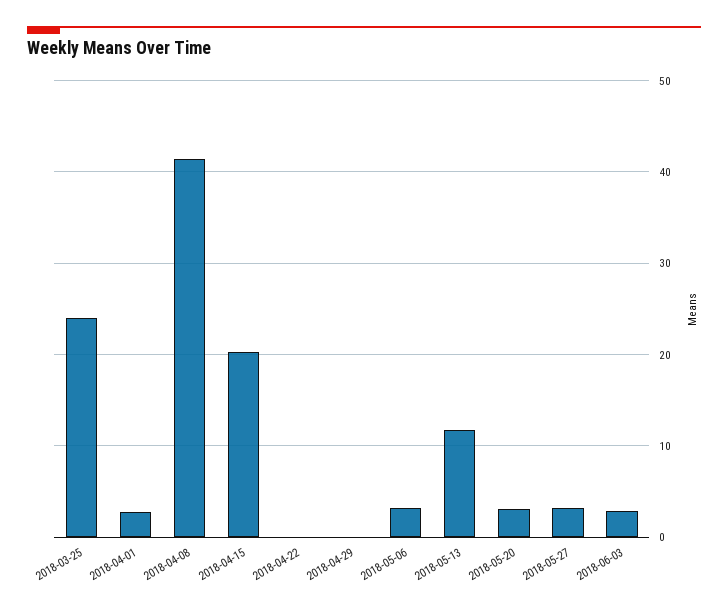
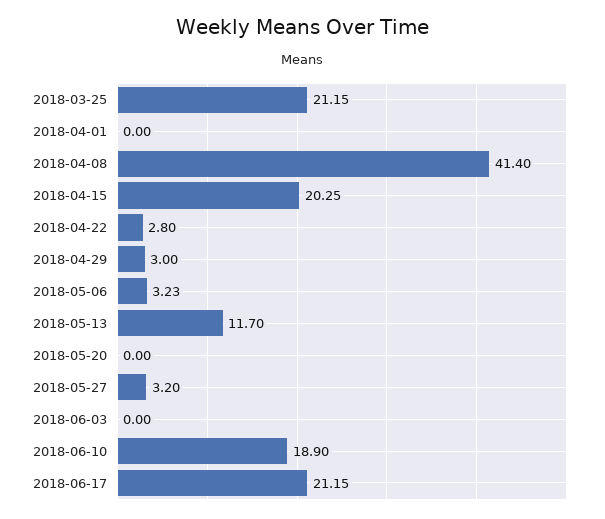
2018-03-25: 24 -> 21.15
2018-04-01: 3 -> 0
2018-04-22: 0 -> 2.8
2018-04-29: 0 -> 3
2018-05-20: 3 -> 0
2018-06-03: 3 -> 0
2018-06-10: none -> 18.9
2018-06-17: none -> 21.15

